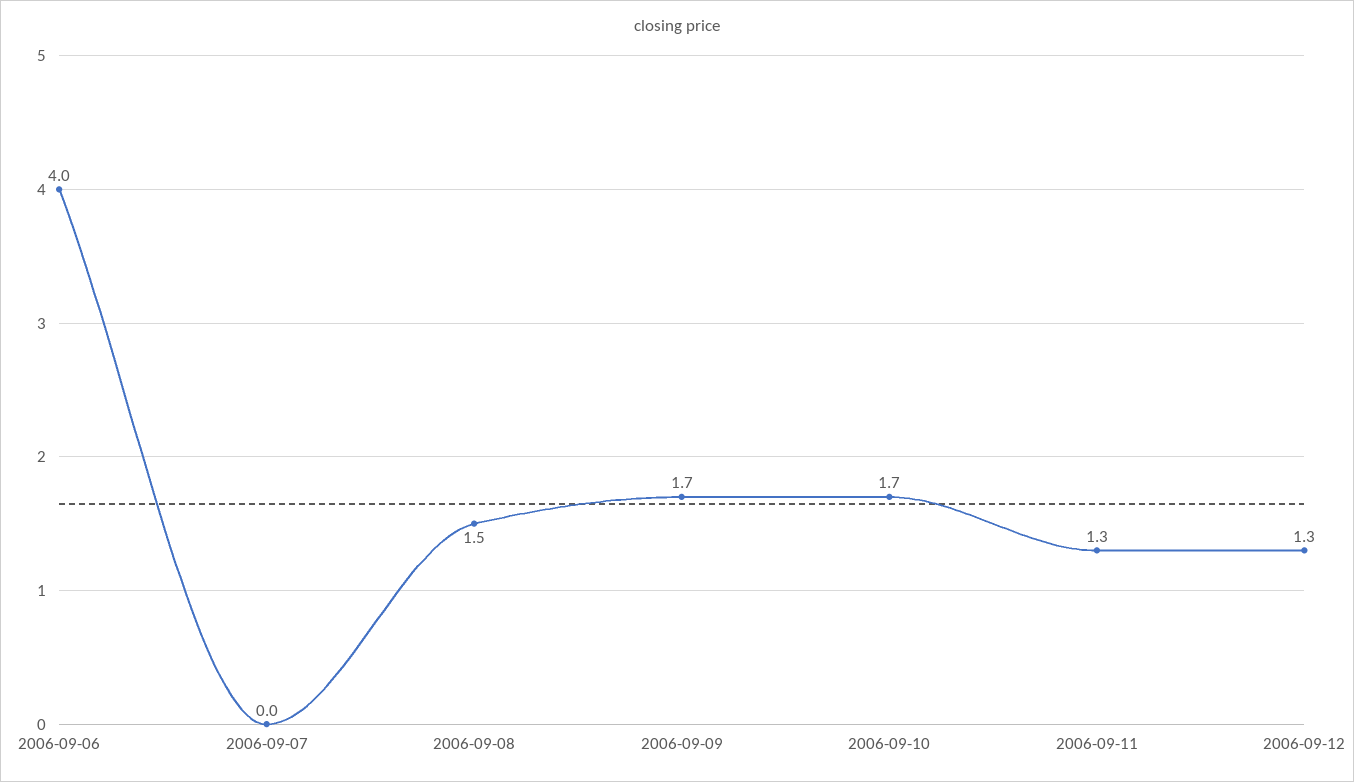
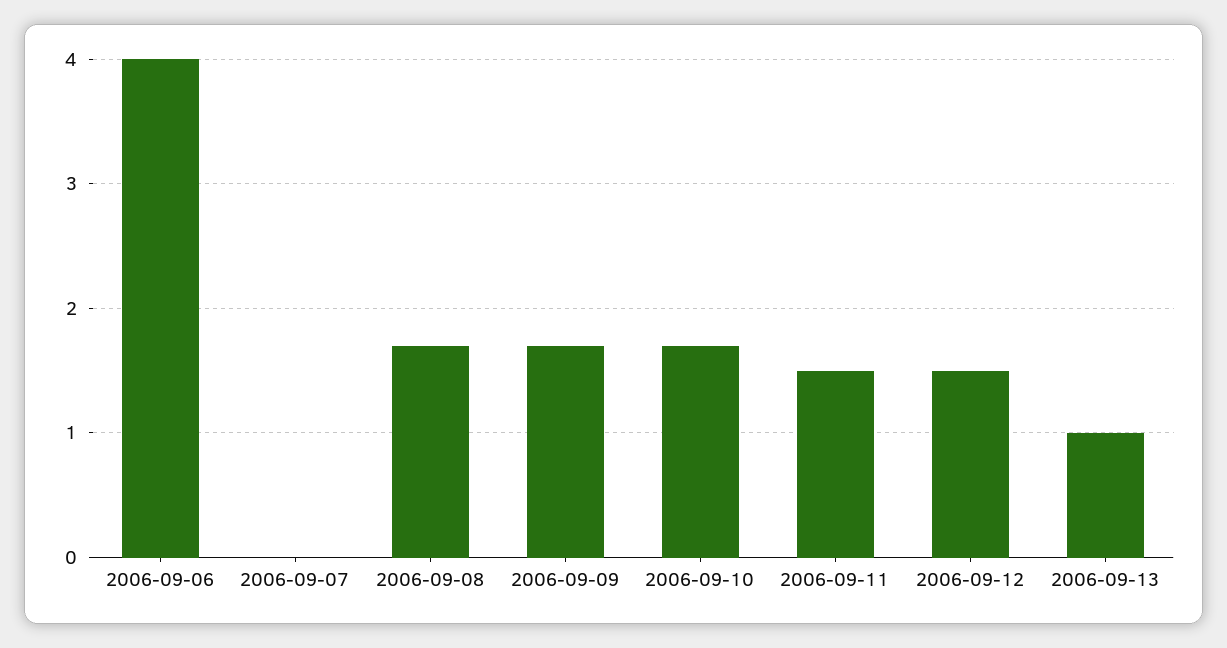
2006-09-08: 1.5 -> 1.7
2006-09-11: 1.3 -> 1.5
2006-09-12: 1.3 -> 1.5
2006-09-13: none -> 1

